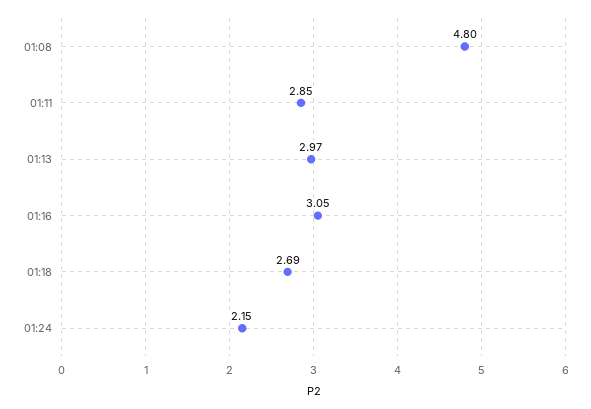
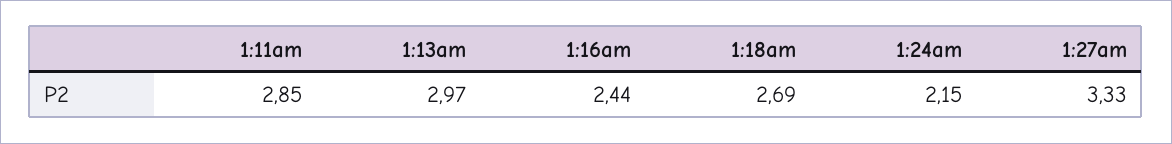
01:08: 4.8 -> none
01:16: 3.05 -> 2.44
1:27am: none -> 3.33

